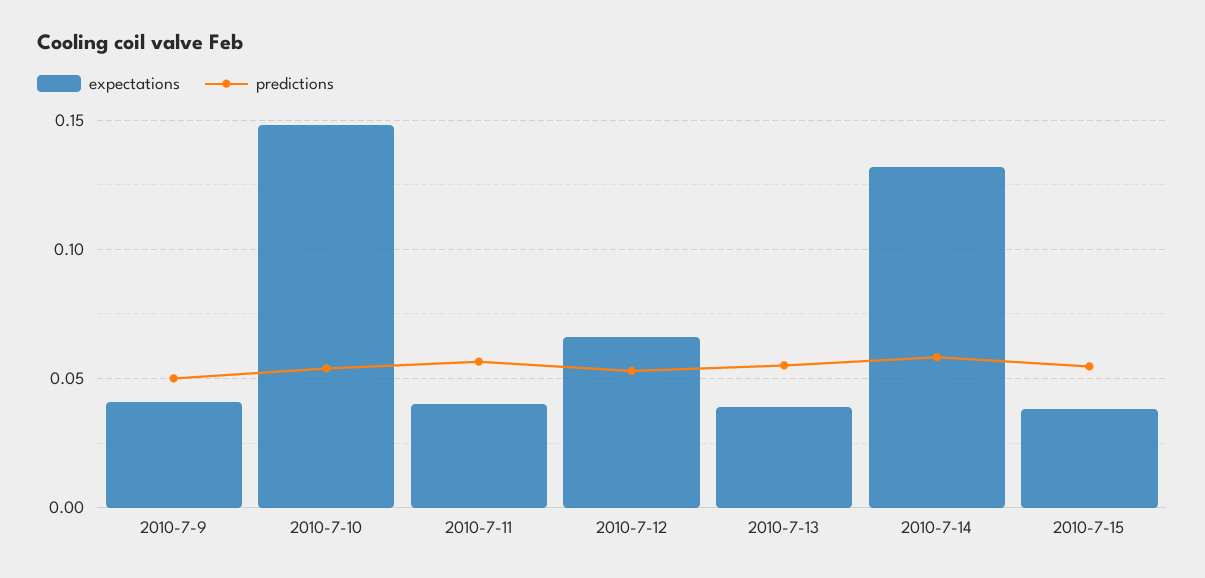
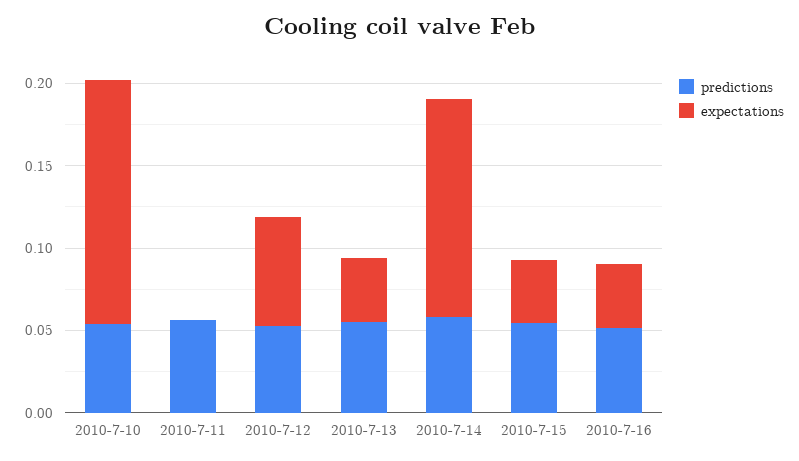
expectations, 2010-7-9: 0.04 -> none
predictions, 2010-7-9: 0.05 -> none
expectations, 2010-7-11: 0.04 -> 0
predictions, 2010-7-16: none -> 0.05
expectations, 2010-7-16: none -> 0.04

